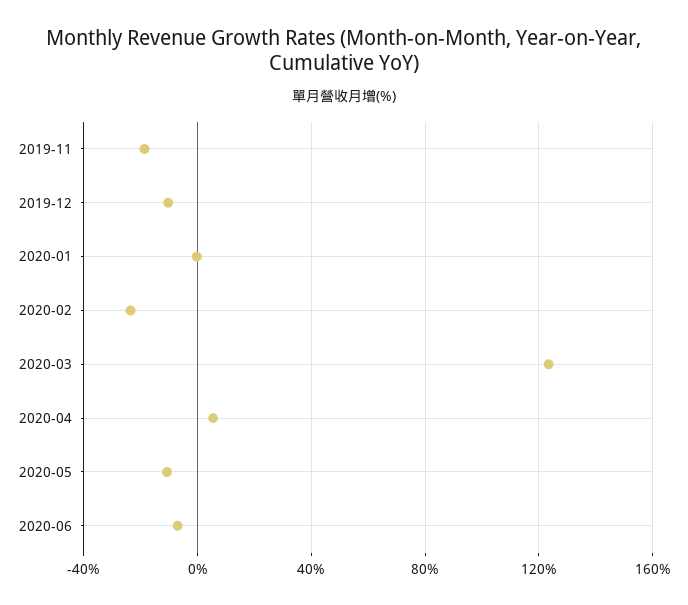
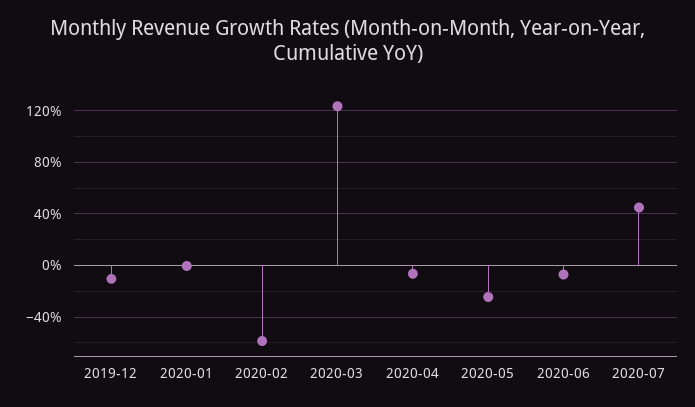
2019-11: -20 -> none
2020-02: -25 -> -60
2020-04: 5 -> -5
2020-05: -10 -> -25
2020-07: none -> 45

